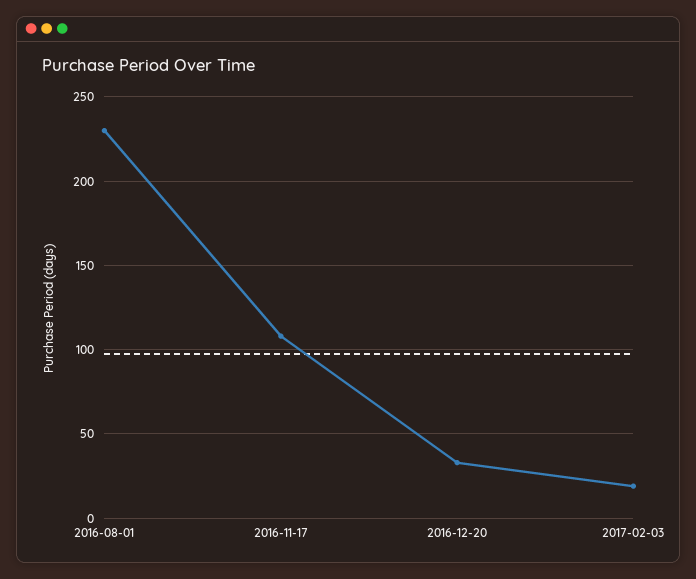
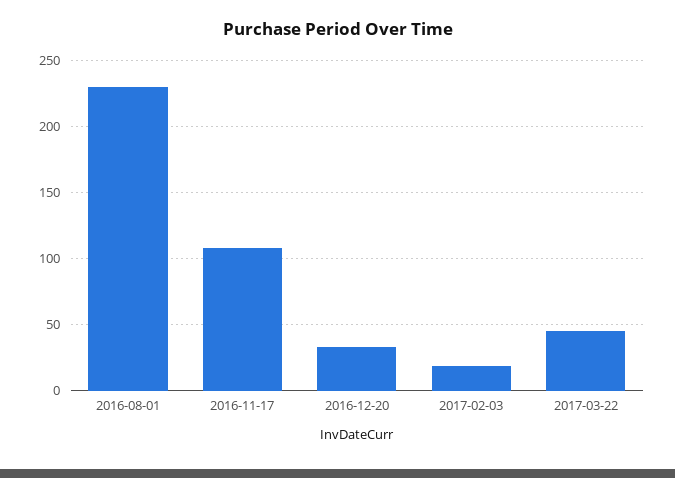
2017-03-22: none -> 45

